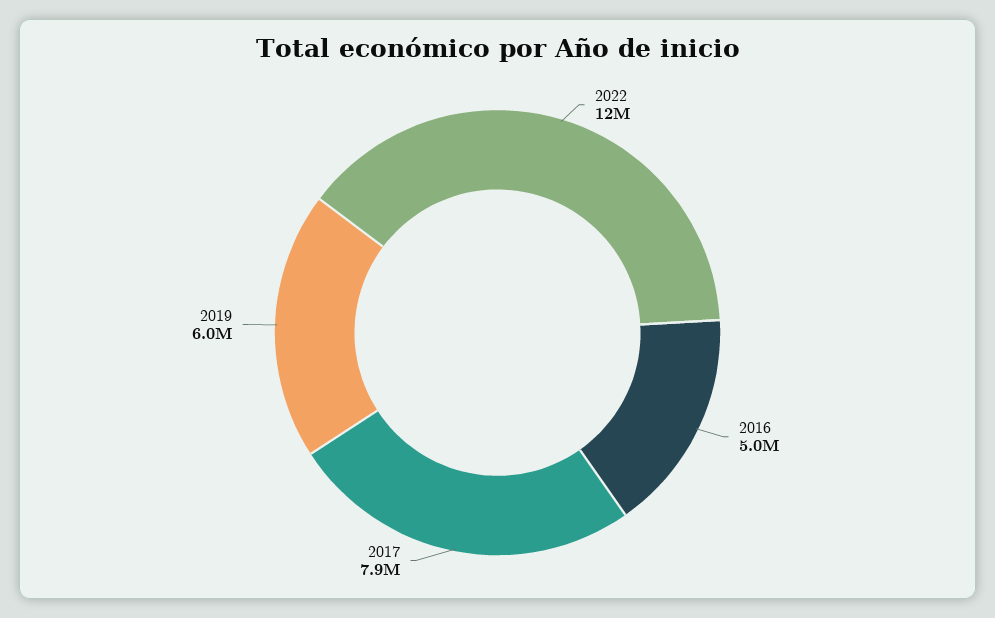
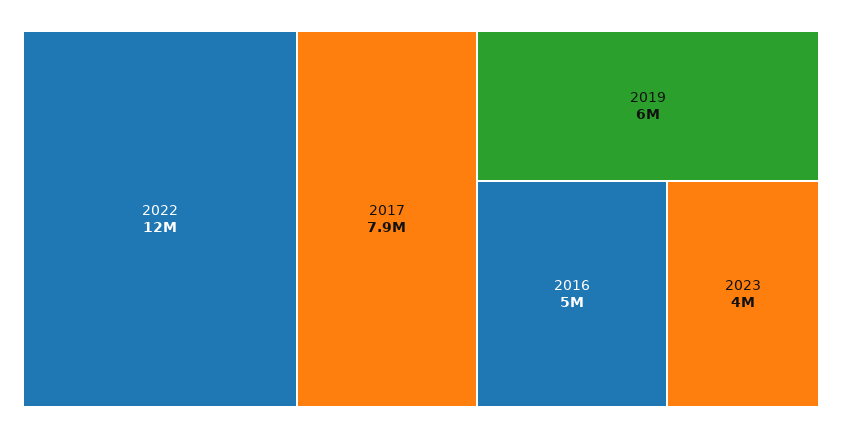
2023: none -> 4000000

